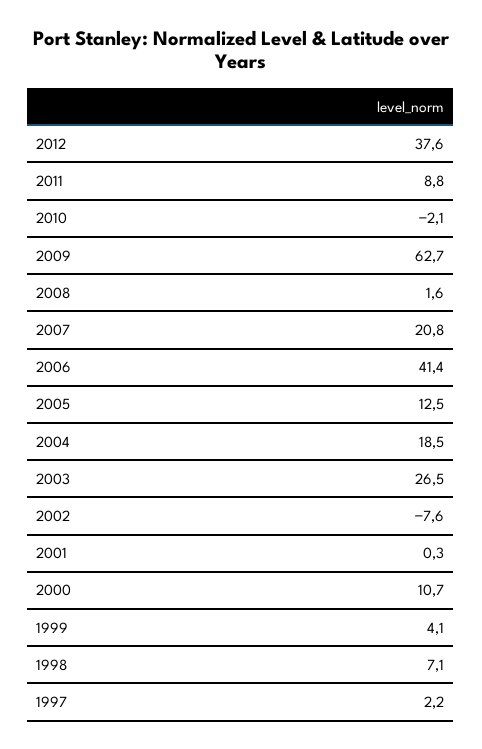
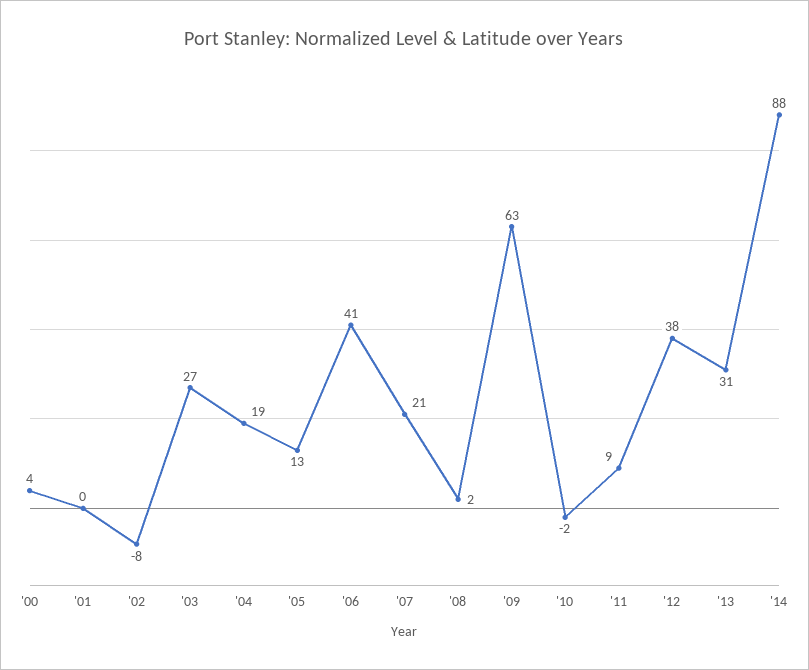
2000: 10.7 -> 4
1999: 4.1 -> none
1998: 7.1 -> none
1997: 2.2 -> none
'13: none -> 31
'14: none -> 88

